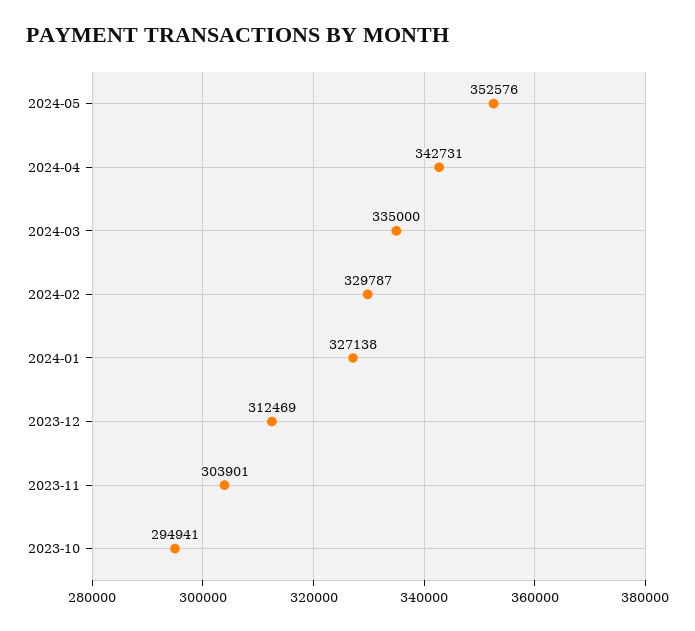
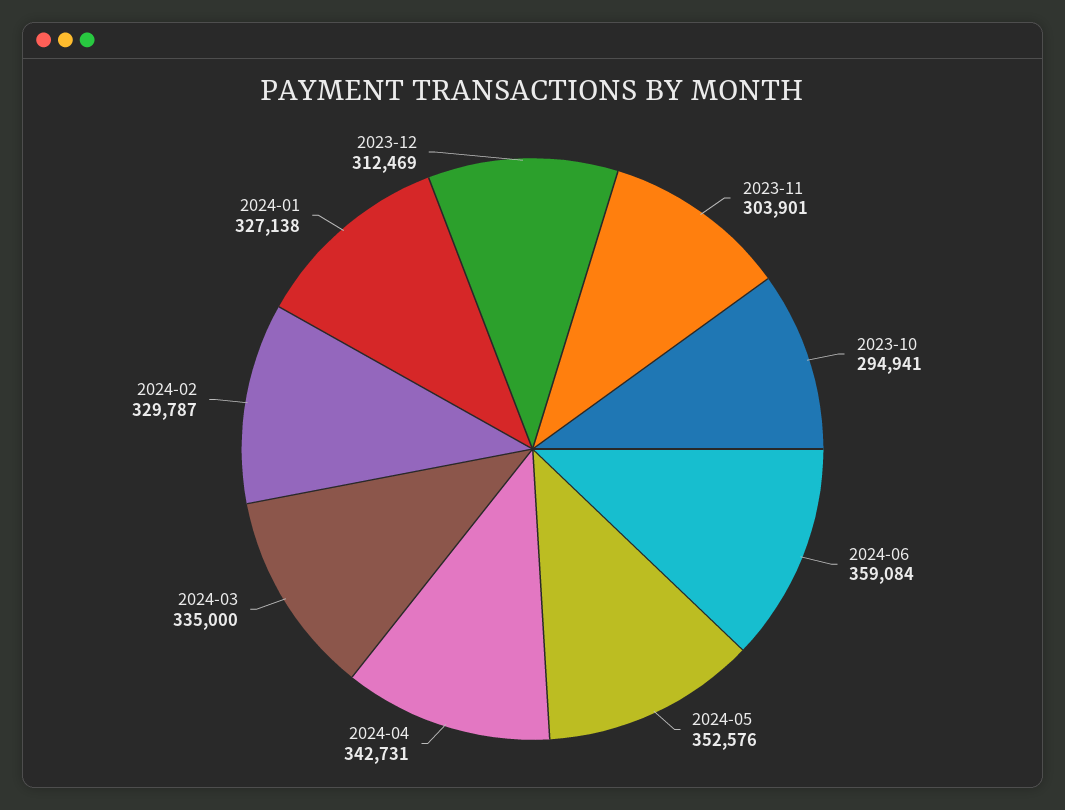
2024-06: none -> 359084

